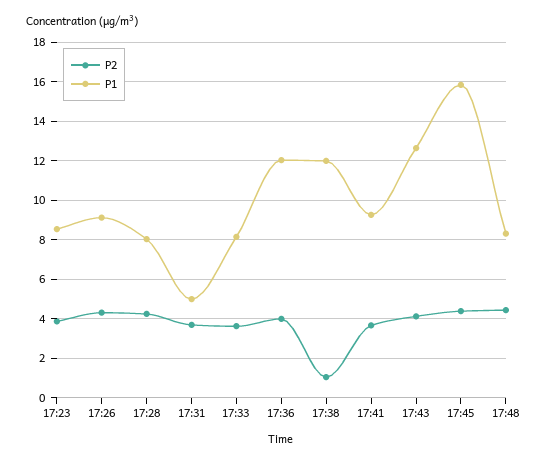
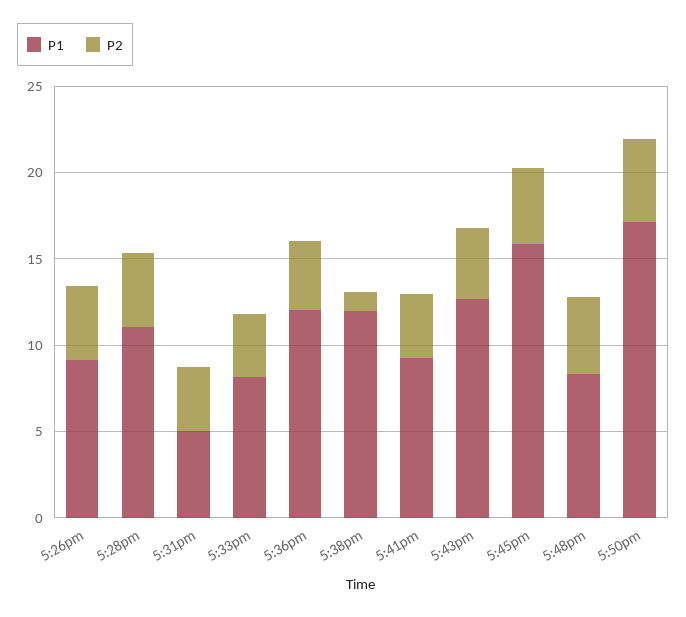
P2, 17:23: 4 -> none
P1, 17:23: 8.5 -> none
P1, 17:28: 8 -> 11
P1, 5:50pm: none -> 17
P2, 5:50pm: none -> 5

